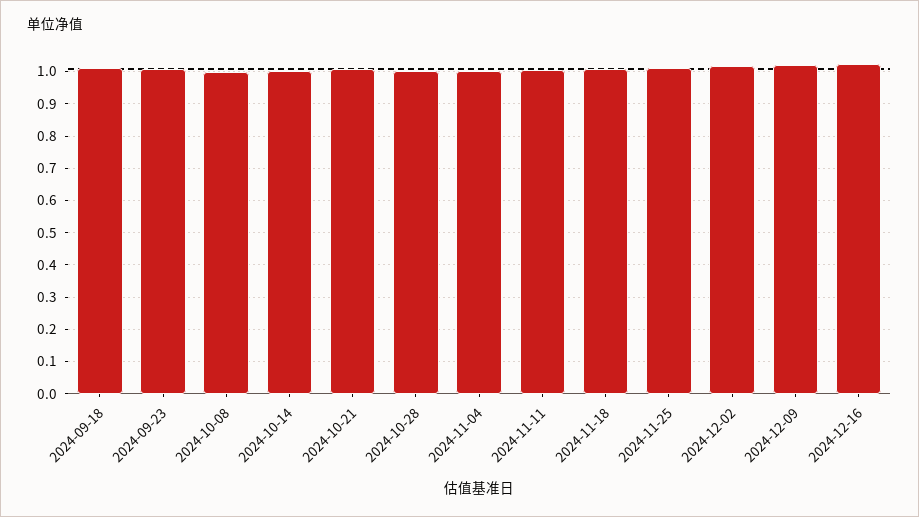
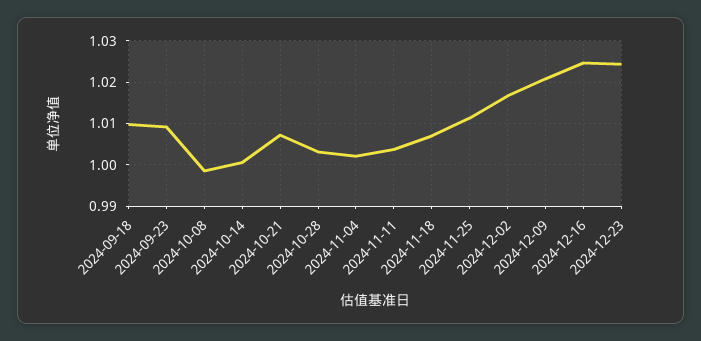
2024-12-23: none -> 1.024

